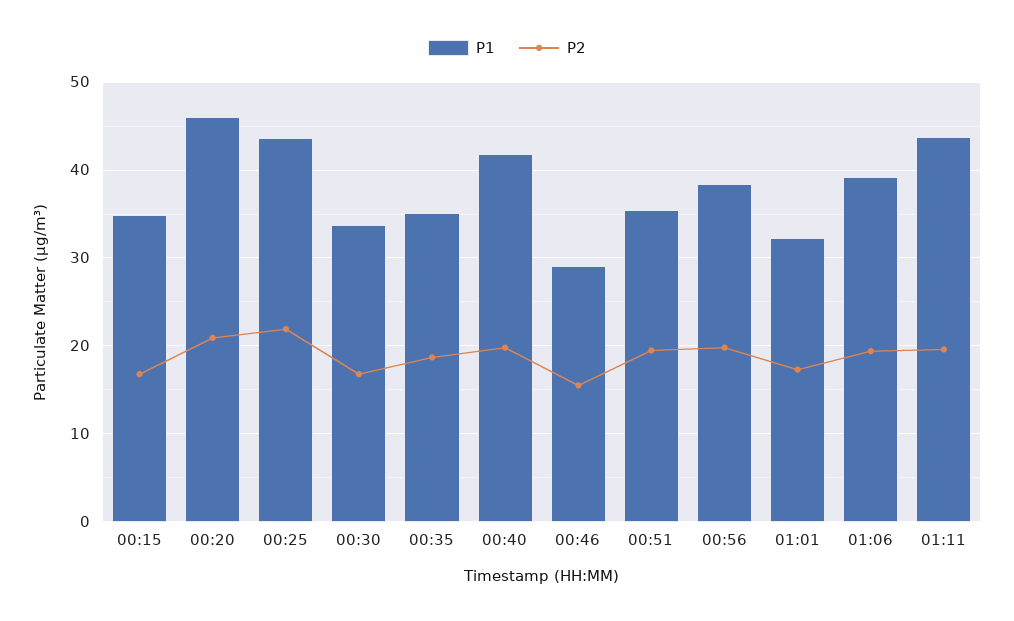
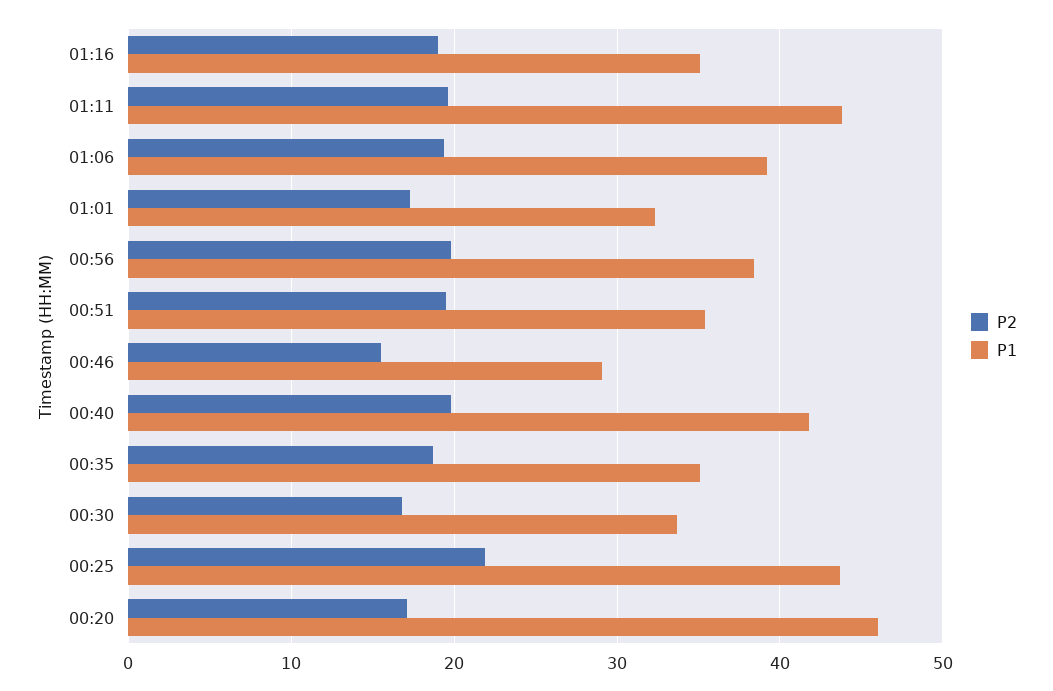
P1, 00:15: 35 -> none
P2, 00:15: 17 -> none
P2, 00:20: 21 -> 17
P2, 01:16: none -> 19
P1, 01:16: none -> 35

